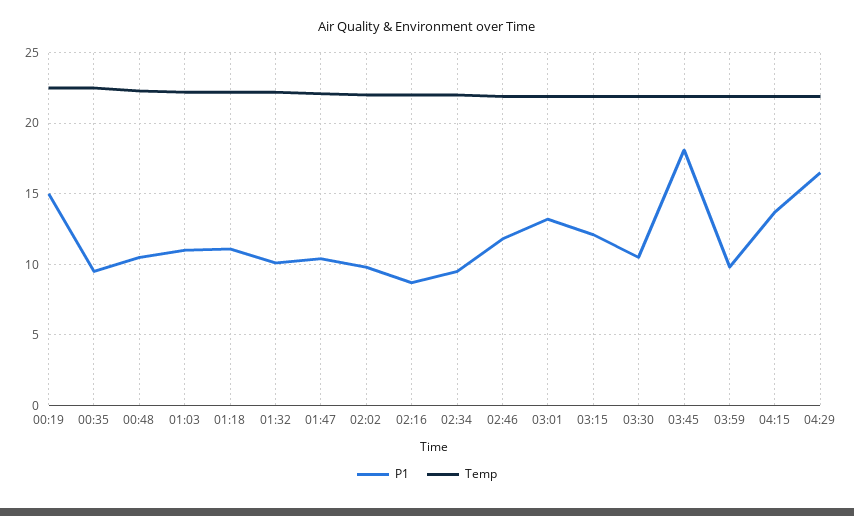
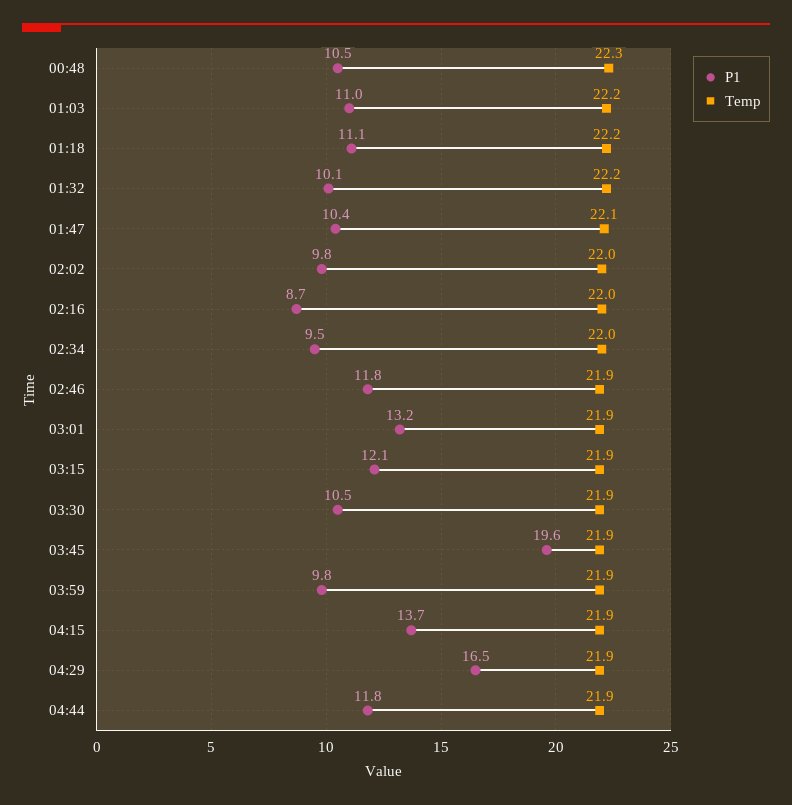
P1, 00:19: 15 -> none
Temp, 00:19: 22.5 -> none
P1, 00:35: 9.5 -> none
Temp, 00:35: 22.5 -> none
P1, 03:45: 18 -> 19.6
P1, 04:44: none -> 11.8
Temp, 04:44: none -> 21.9

